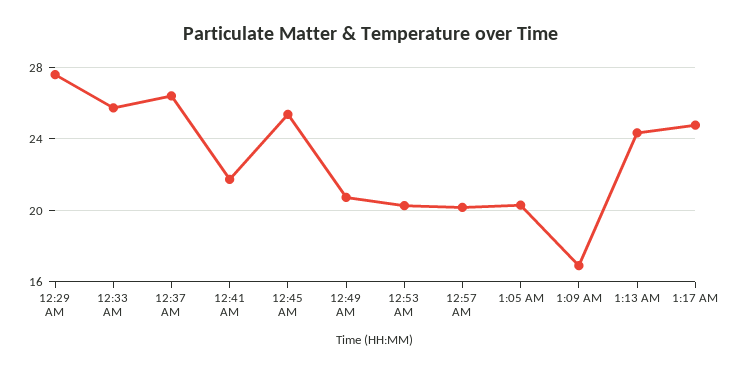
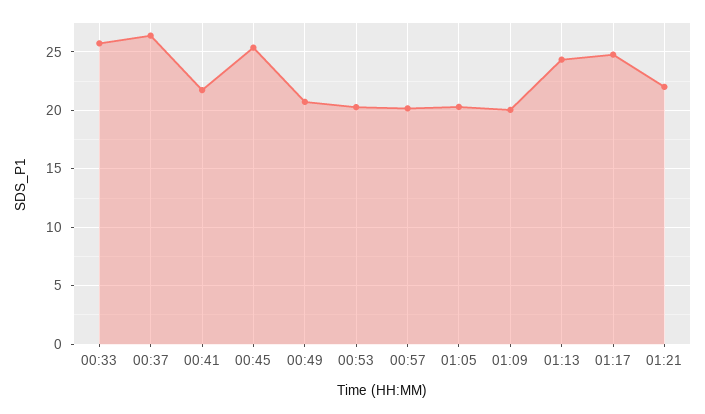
12:29 AM: 27.5 -> none
1:09 AM: 17 -> 20
01:21: none -> 22

